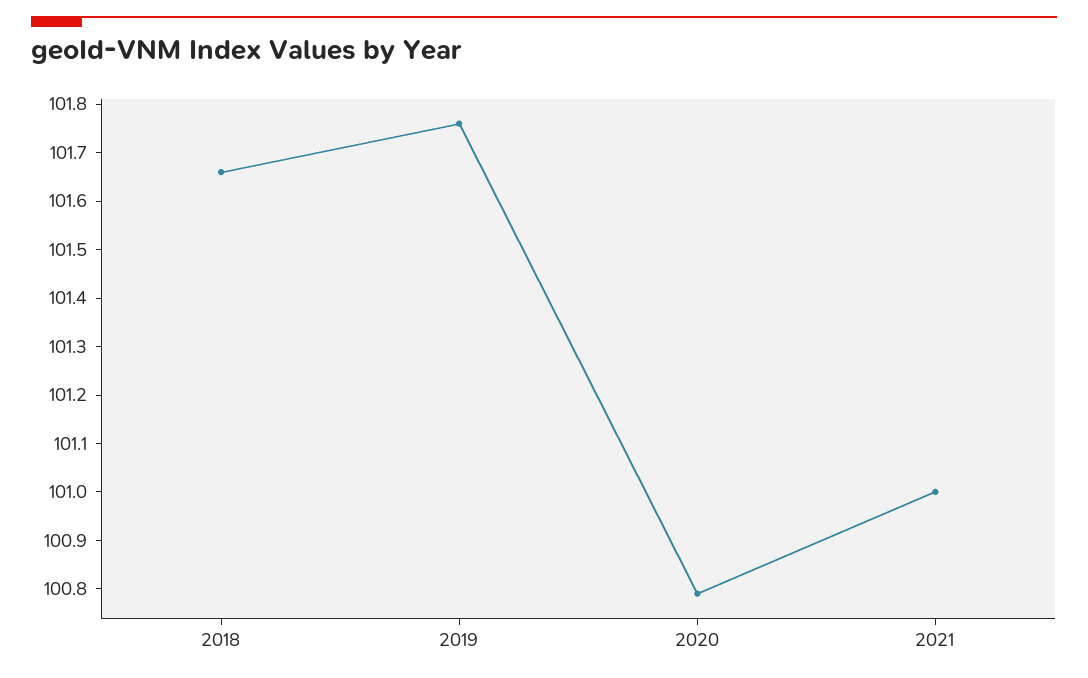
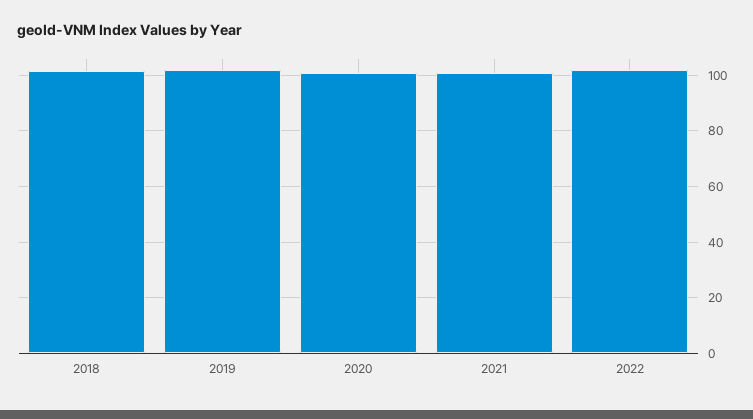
2022: none -> 102.5

